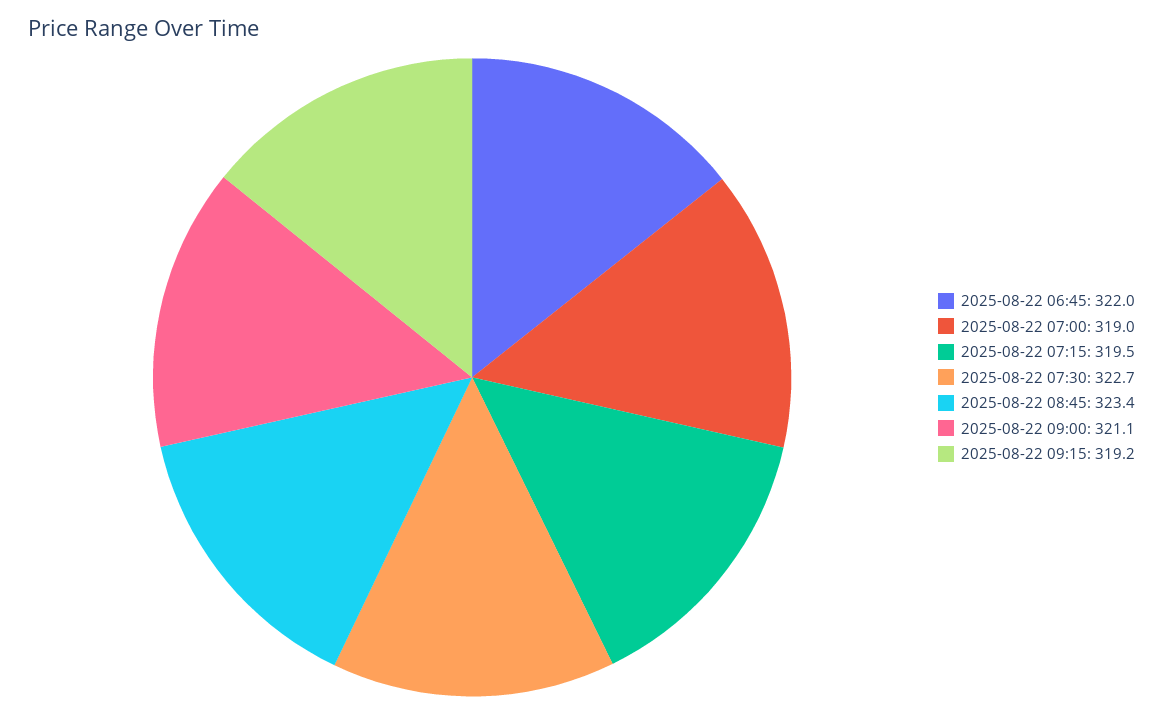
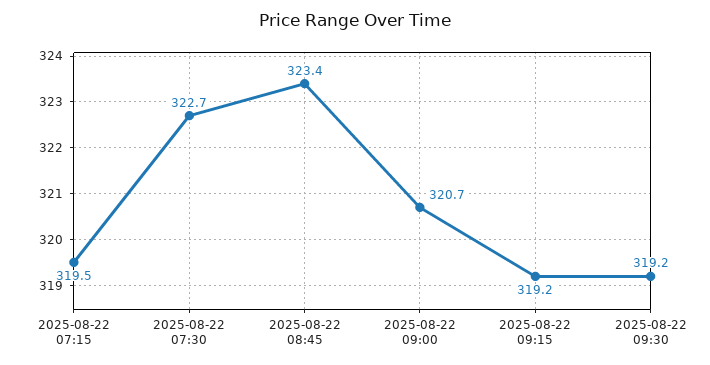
2025-08-22 06:45: 322 -> none
2025-08-22 07:00: 319 -> none
2025-08-22 09:00: 321.1 -> 320.7
2025-08-22 09:30: none -> 319.2

